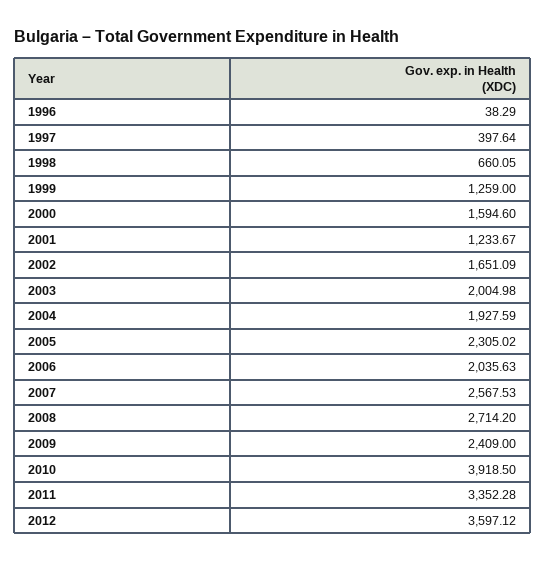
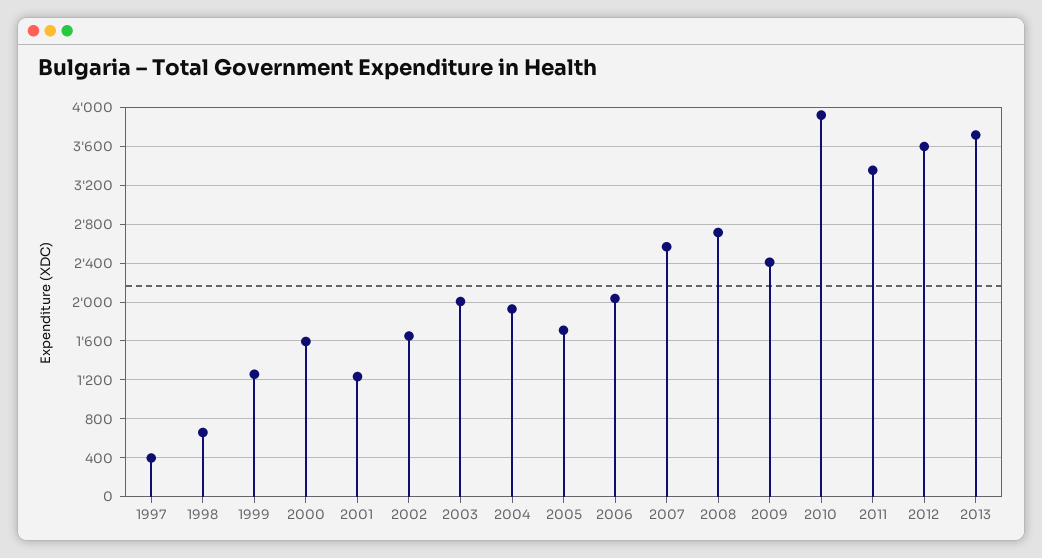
1996: 38.29 -> none
2005: 2305.02 -> 1700
2013: none -> 3700

